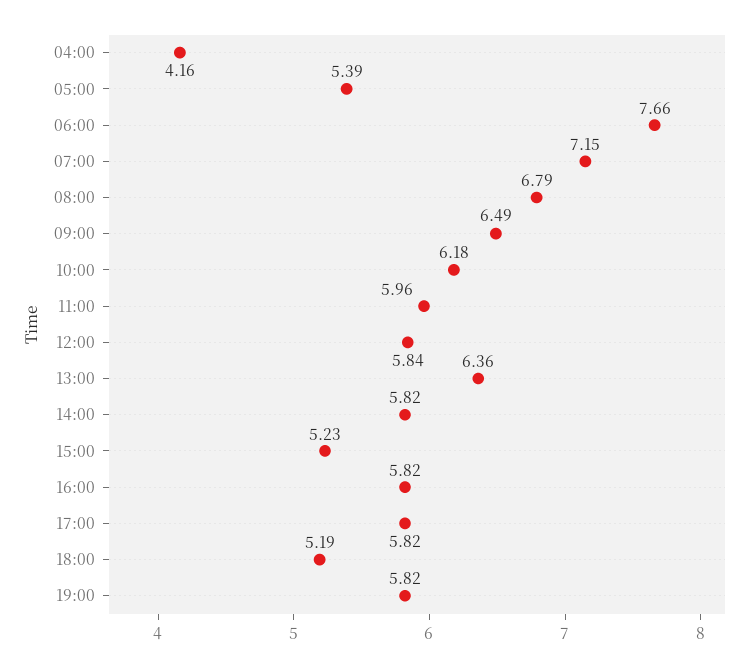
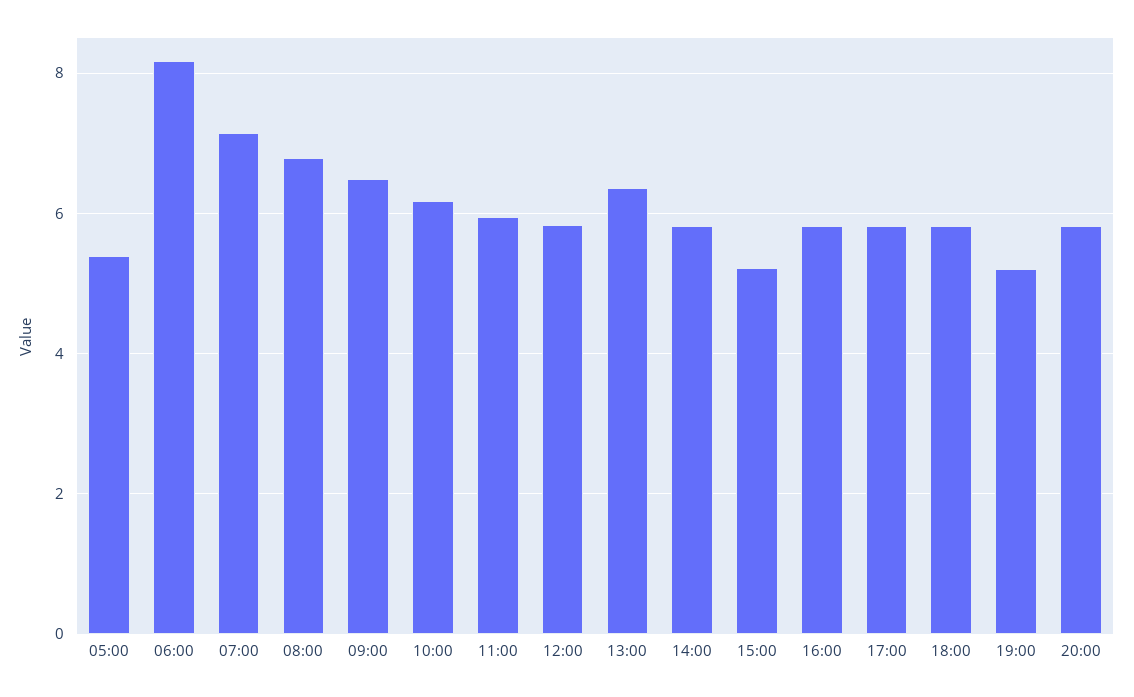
04:00: 4.16 -> none
06:00: 7.66 -> 8.2
18:00: 5.19 -> 5.8
19:00: 5.82 -> 5.2
20:00: none -> 5.8

